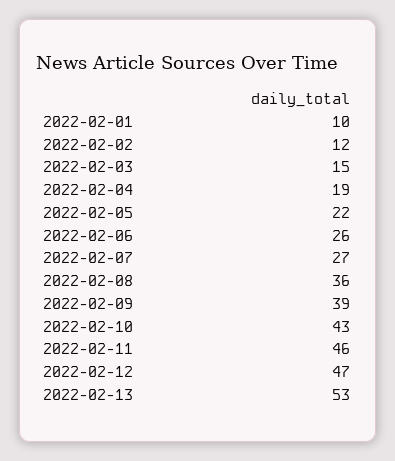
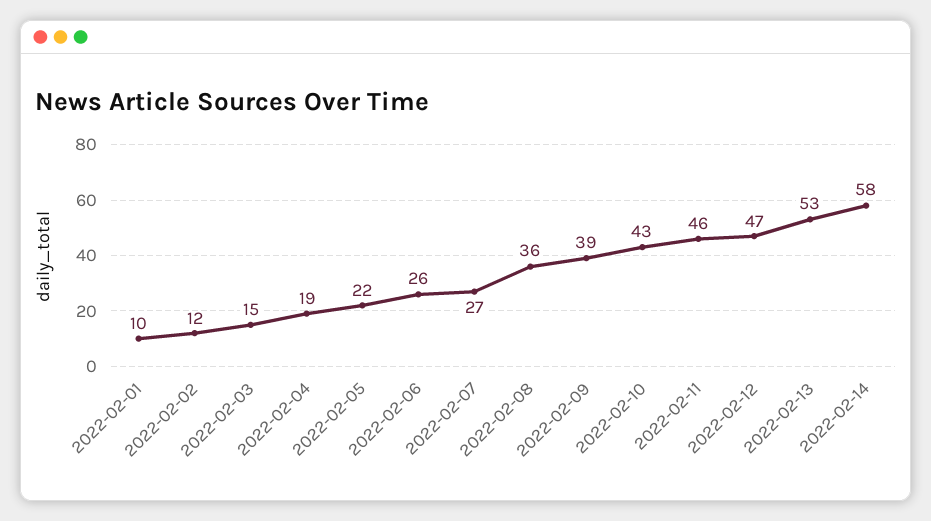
2022-02-14: none -> 58

